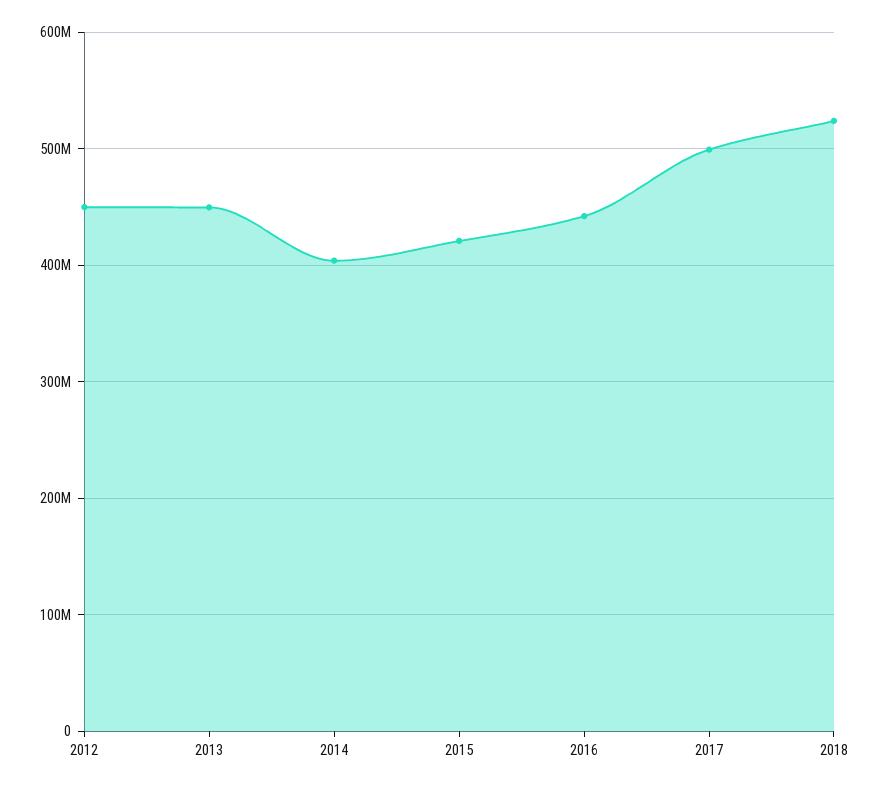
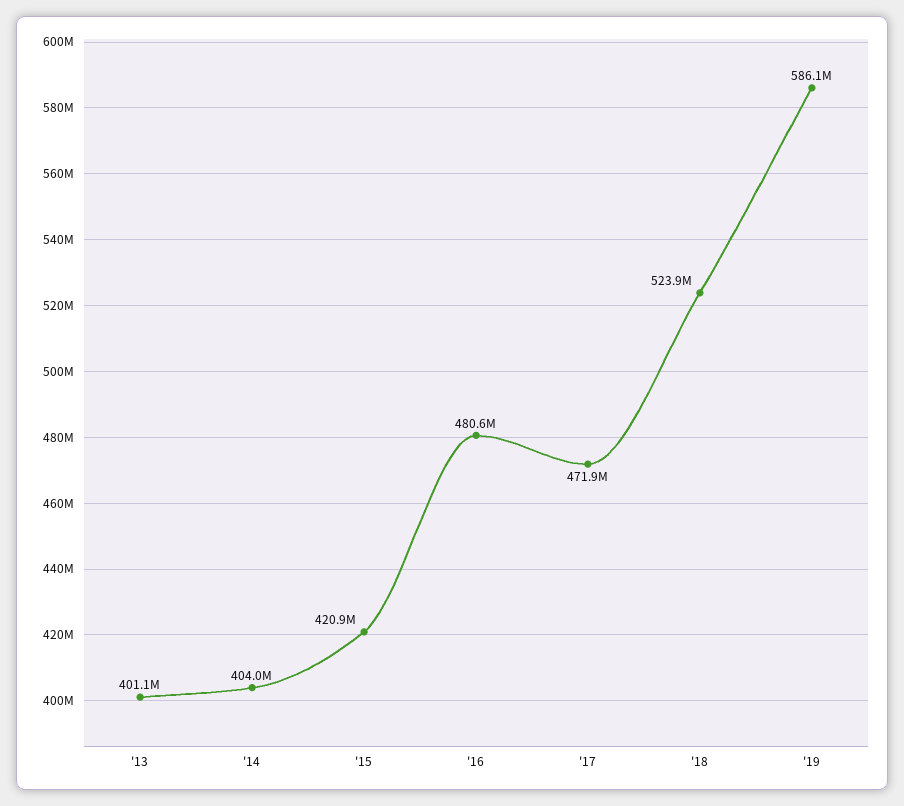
2012: 450000000 -> none
2013: 450000000 -> 401100000
2016: 440000000 -> 480600000
2017: 500000000 -> 471900000
'19: none -> 586100000

